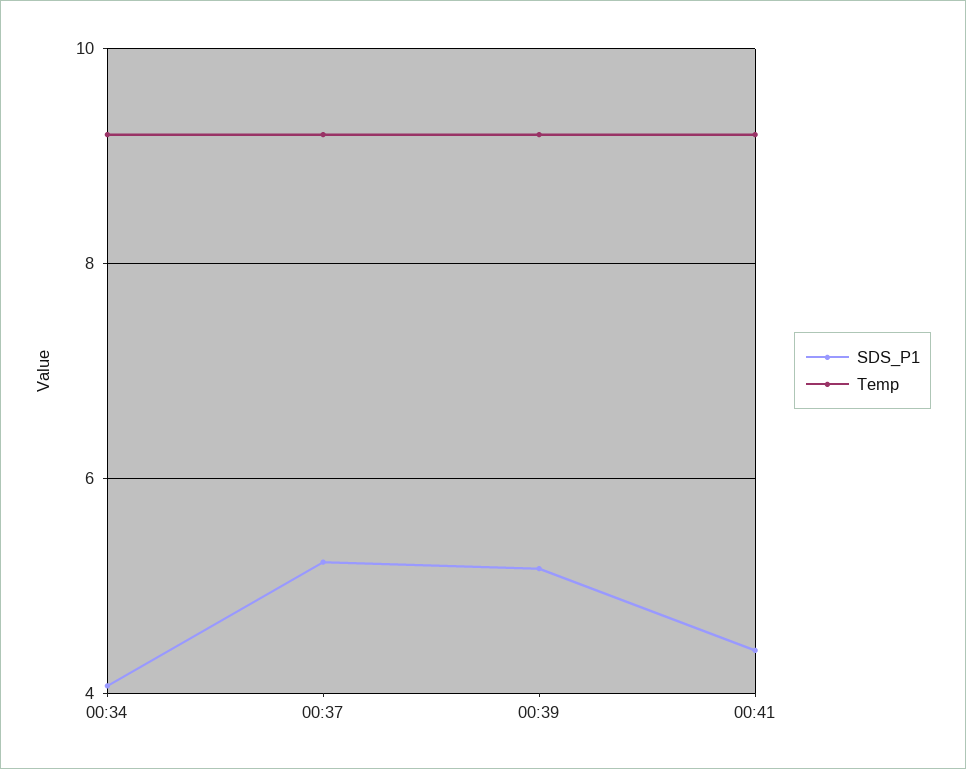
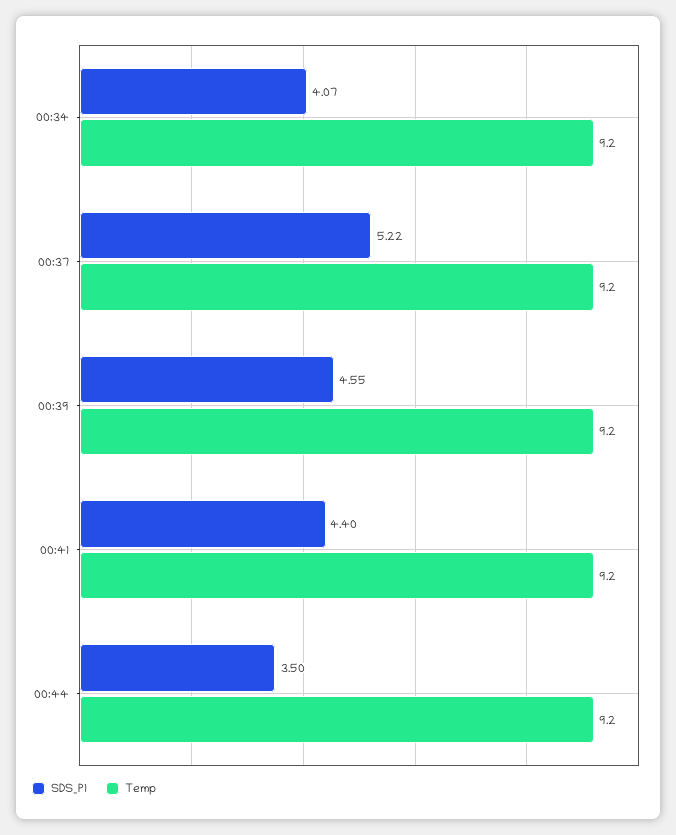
SDS_P1, 00:39: 5.2 -> 4.55
SDS_P1, 00:44: none -> 3.5
Temp, 00:44: none -> 9.2

